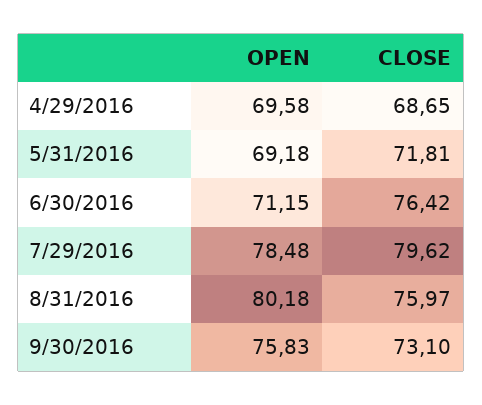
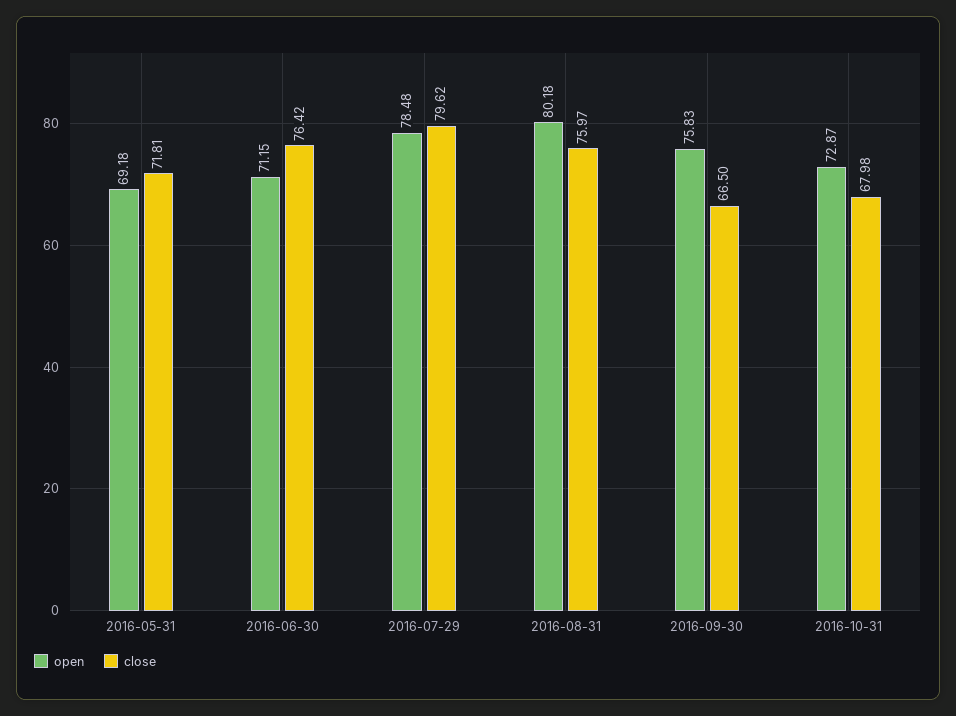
OPEN, 4/29/2016: 69.58 -> none
CLOSE, 4/29/2016: 68.65 -> none
CLOSE, 9/30/2016: 73.1 -> 66.5
OPEN, 2016-10-31: none -> 72.87
CLOSE, 2016-10-31: none -> 67.98

